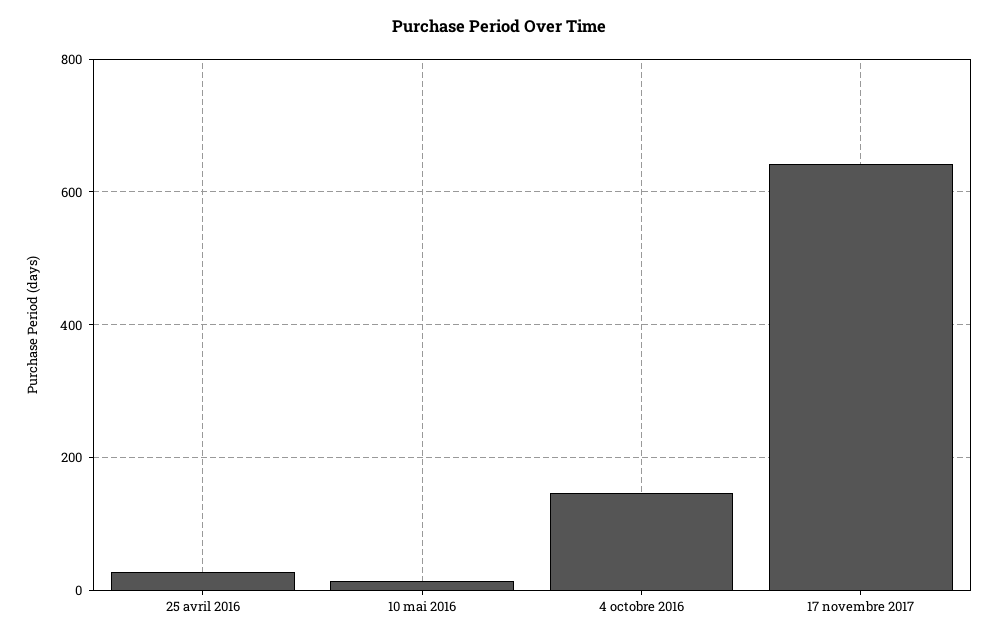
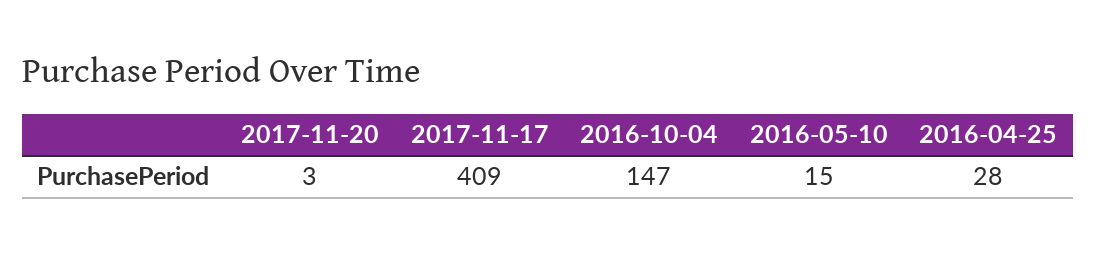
17 novembre 2017: 640 -> 409
2017-11-20: none -> 3

